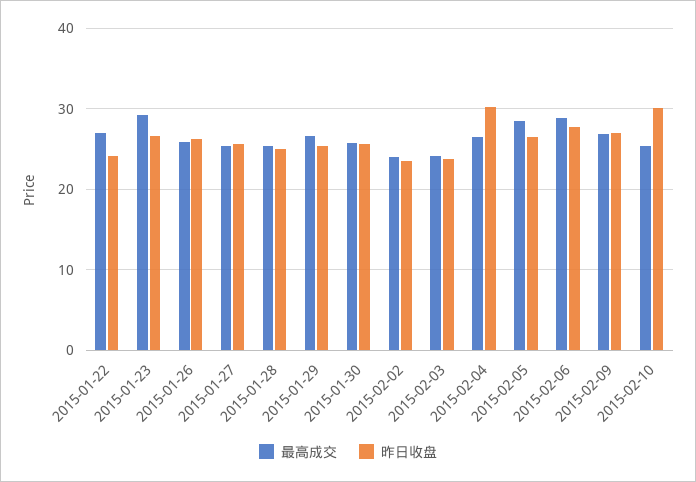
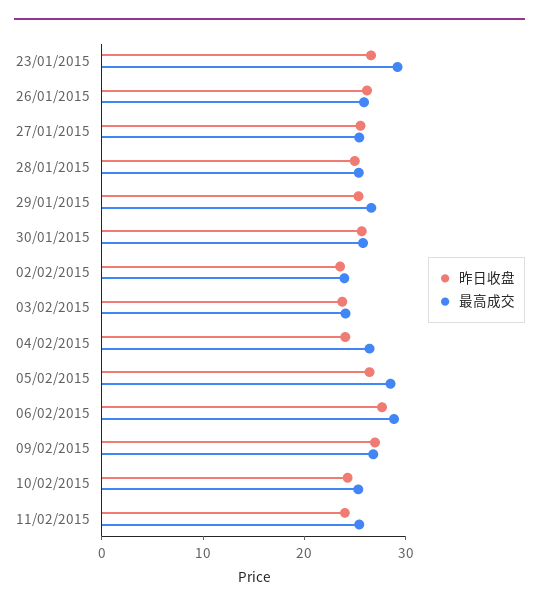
最高成交, 2015-01-22: 27 -> none
昨日收盘, 2015-01-22: 24 -> none
昨日收盘, 2015-02-04: 30 -> 24
昨日收盘, 2015-02-10: 30 -> 24
昨日收盘, 11/02/2015: none -> 24
最高成交, 11/02/2015: none -> 26

